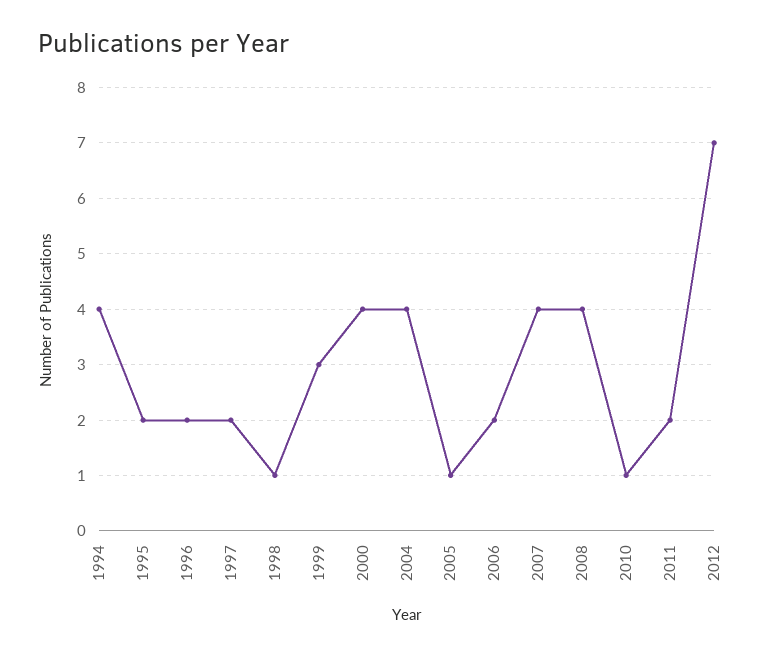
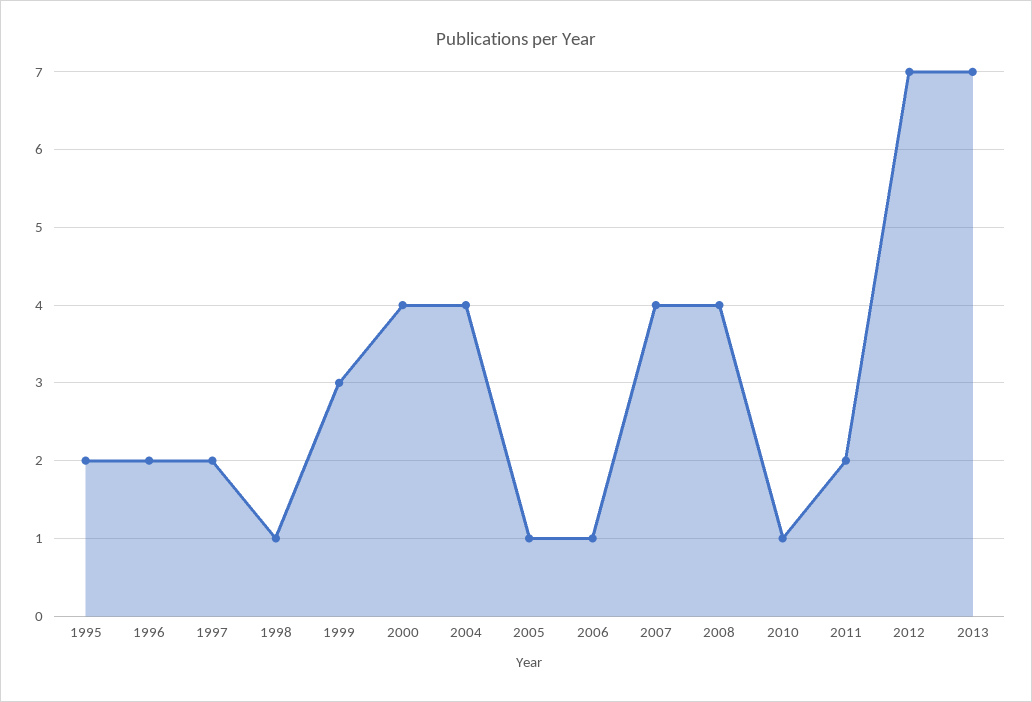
1994: 4 -> none
2006: 2 -> 1
2013: none -> 7

